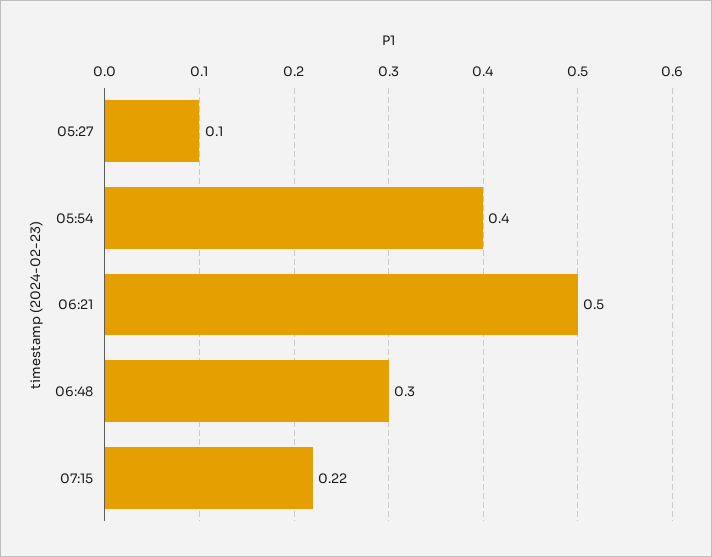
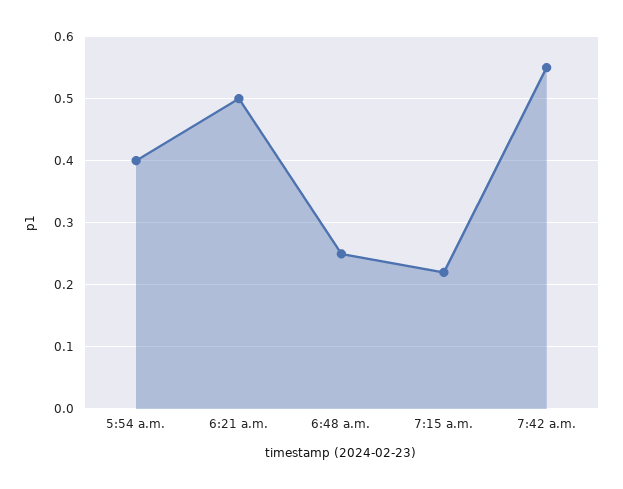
05:27: 0.1 -> none
06:48: 0.3 -> 0.25
7:42 a.m.: none -> 0.55

